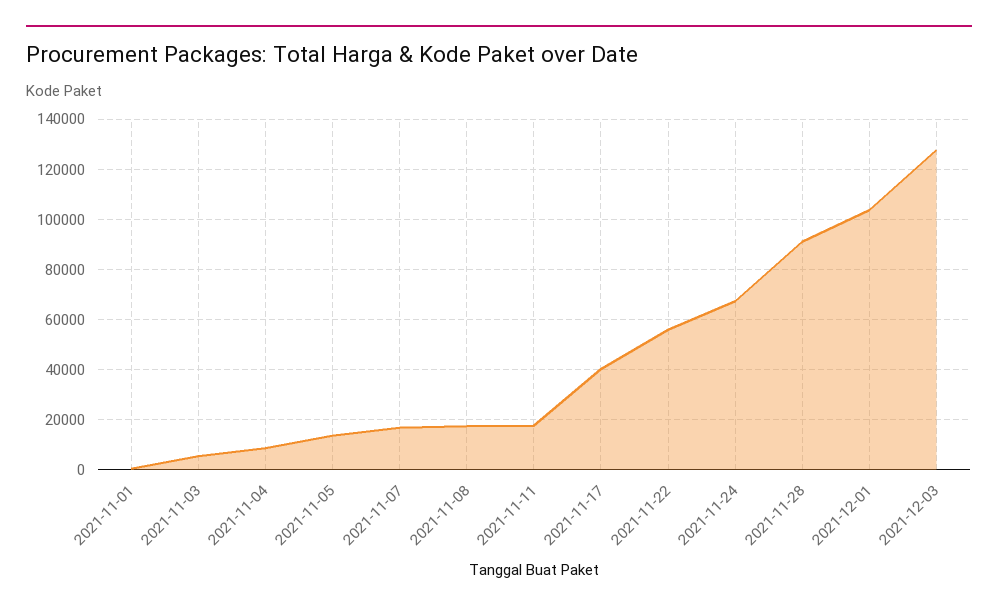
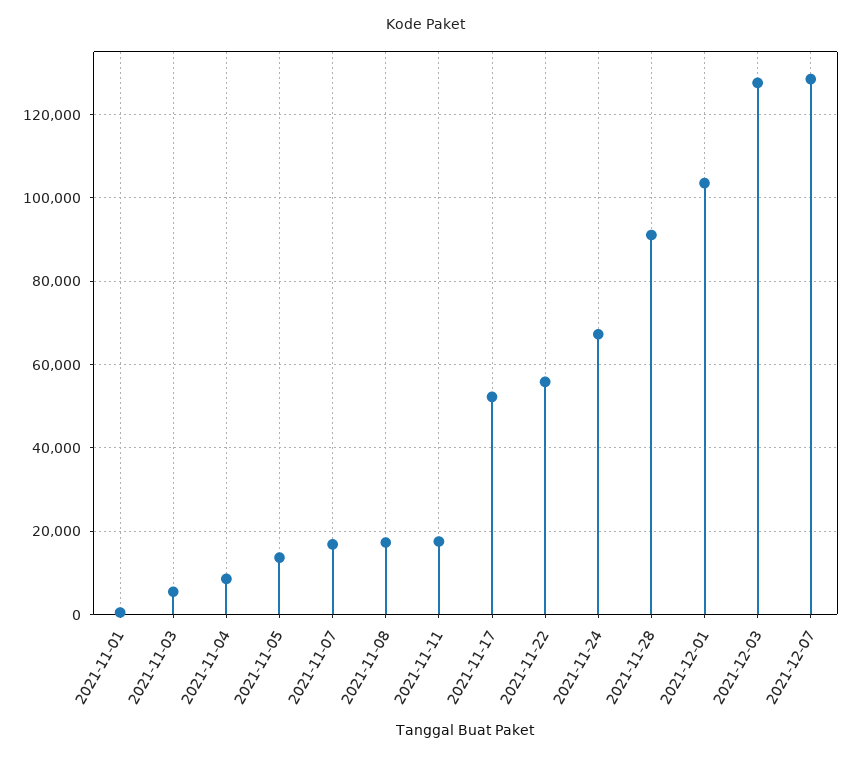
2021-11-17: 40000 -> 52000
2021-12-07: none -> 128000

